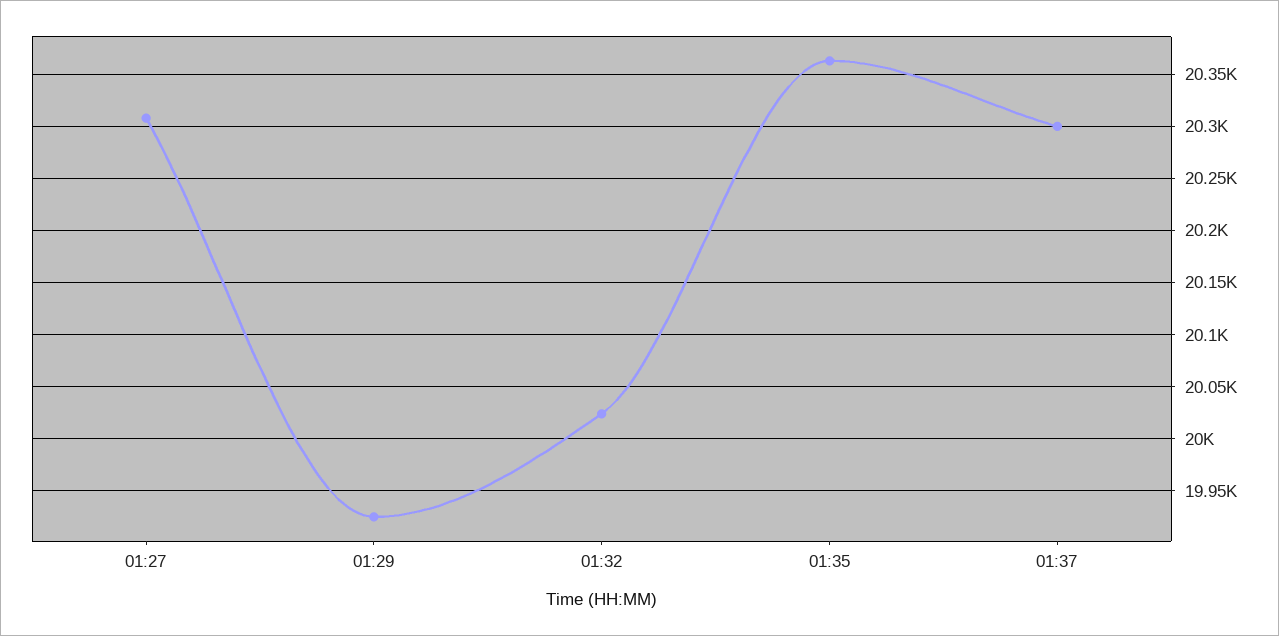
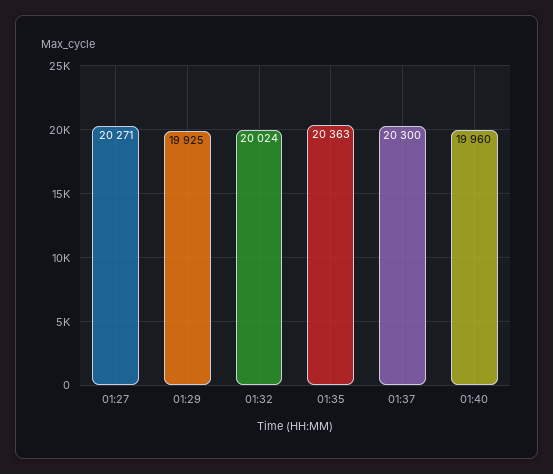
01:27: 20310 -> 20271
01:40: none -> 19960

